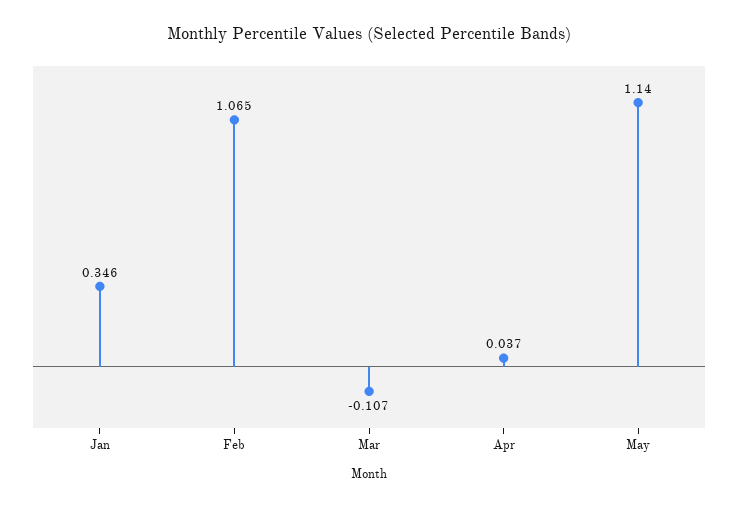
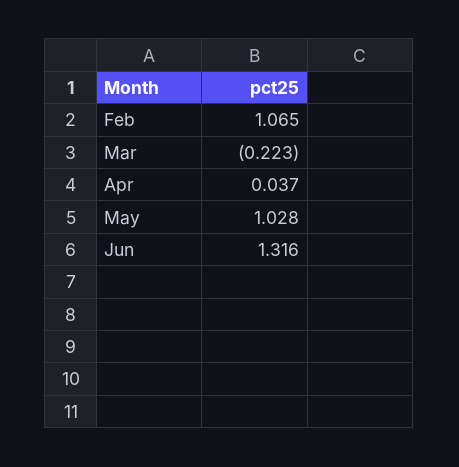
Jan: 0.346 -> none
Mar: -0.107 -> -0.223
May: 1.14 -> 1.028
Jun: none -> 1.316

